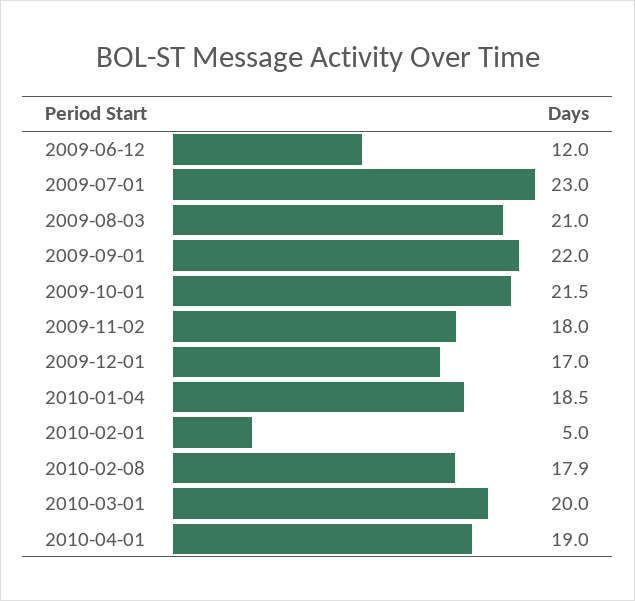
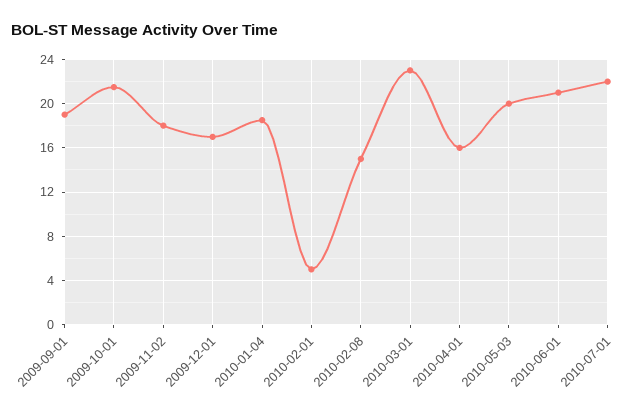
2009-06-12: 12 -> none
2009-07-01: 23 -> none
2009-08-03: 21 -> none
2009-09-01: 22 -> 19
2010-02-08: 17.9 -> 15
2010-03-01: 20 -> 23
2010-04-01: 19 -> 16
2010-05-03: none -> 20
2010-06-01: none -> 21
2010-07-01: none -> 22

